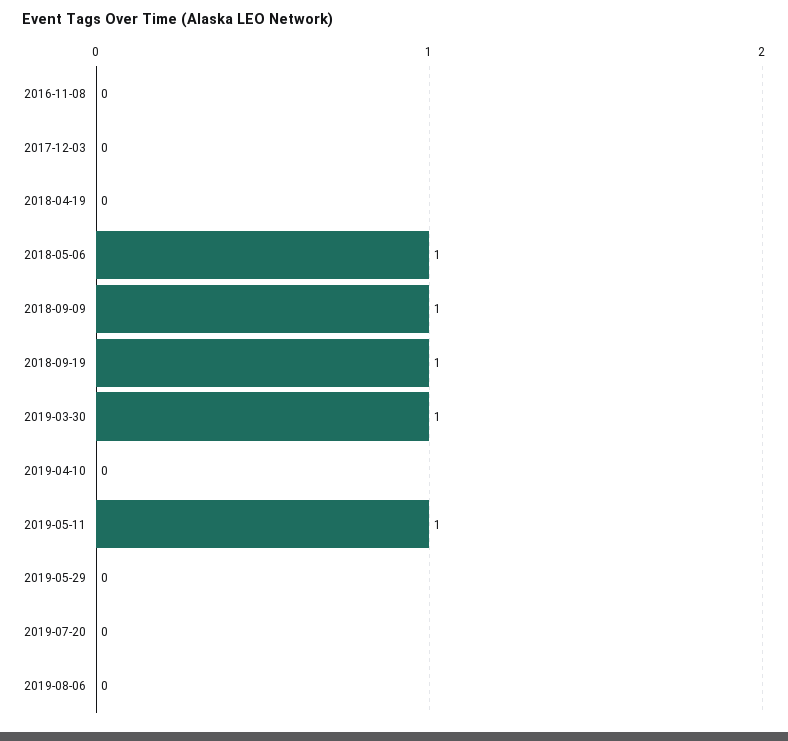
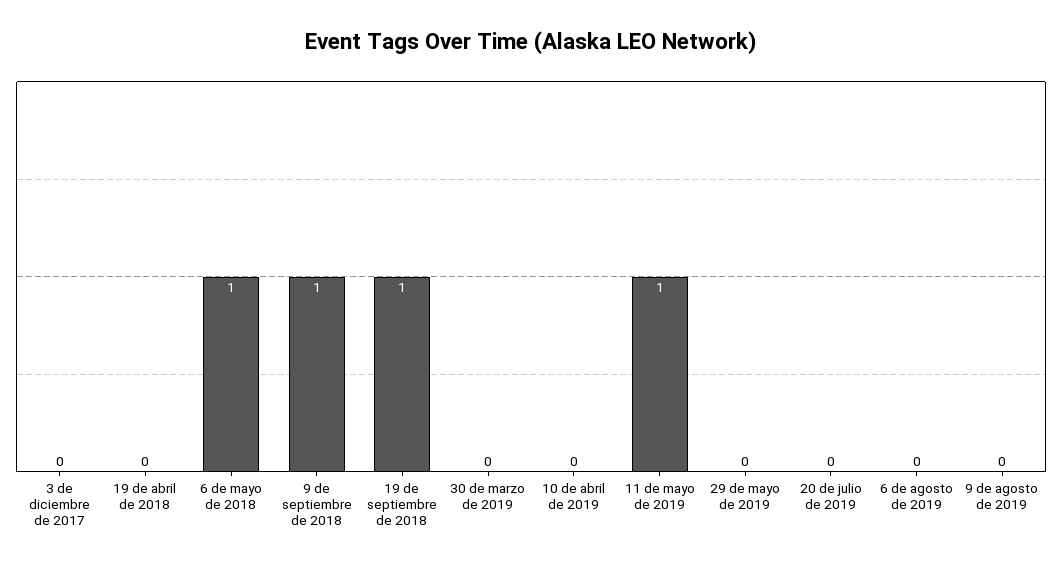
2016-11-08: 0 -> none
2019-03-30: 1 -> 0
9 de agosto de 2019: none -> 0

